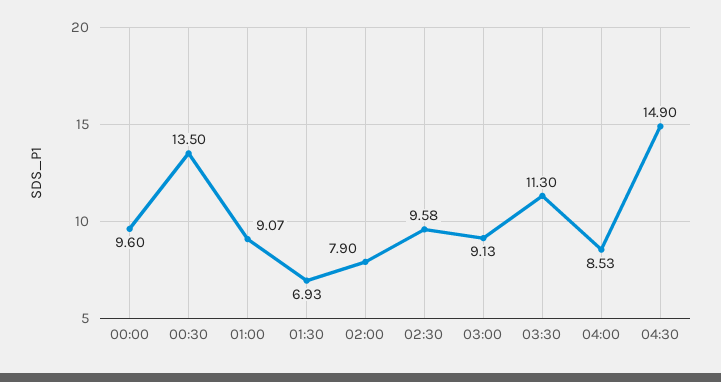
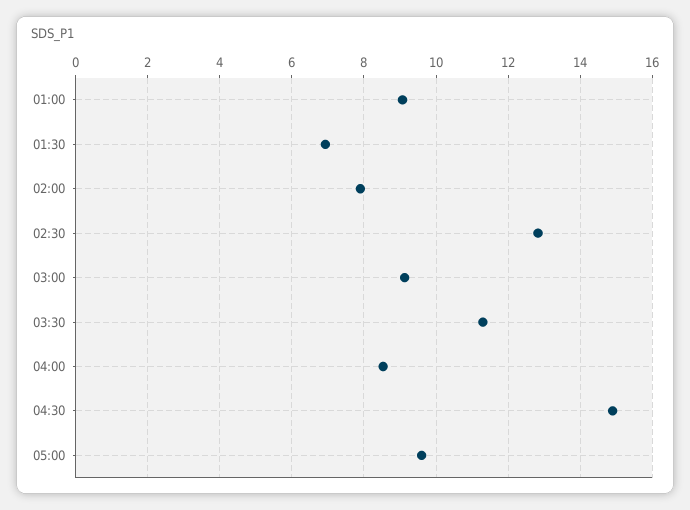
00:00: 9.6 -> none
00:30: 13.5 -> none
02:30: 9.58 -> 12.8
05:00: none -> 9.6

